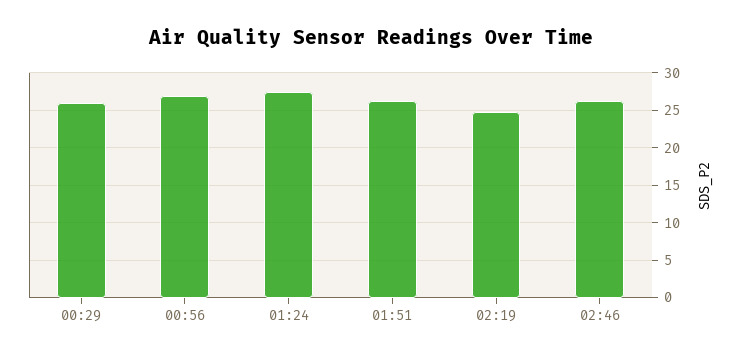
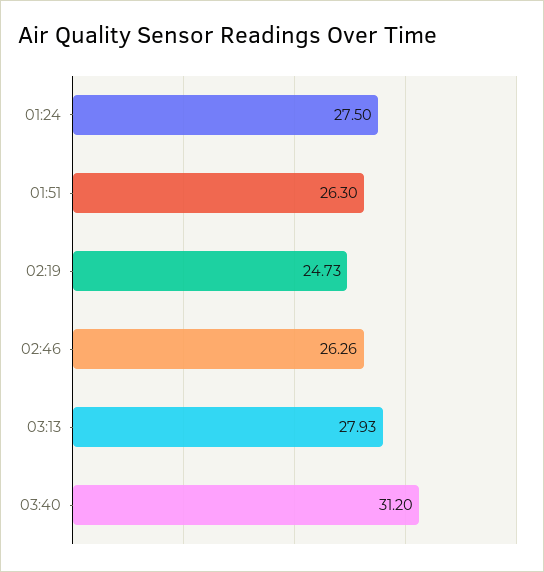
00:29: 26 -> none
00:56: 27 -> none
03:13: none -> 27.93
03:40: none -> 31.2

